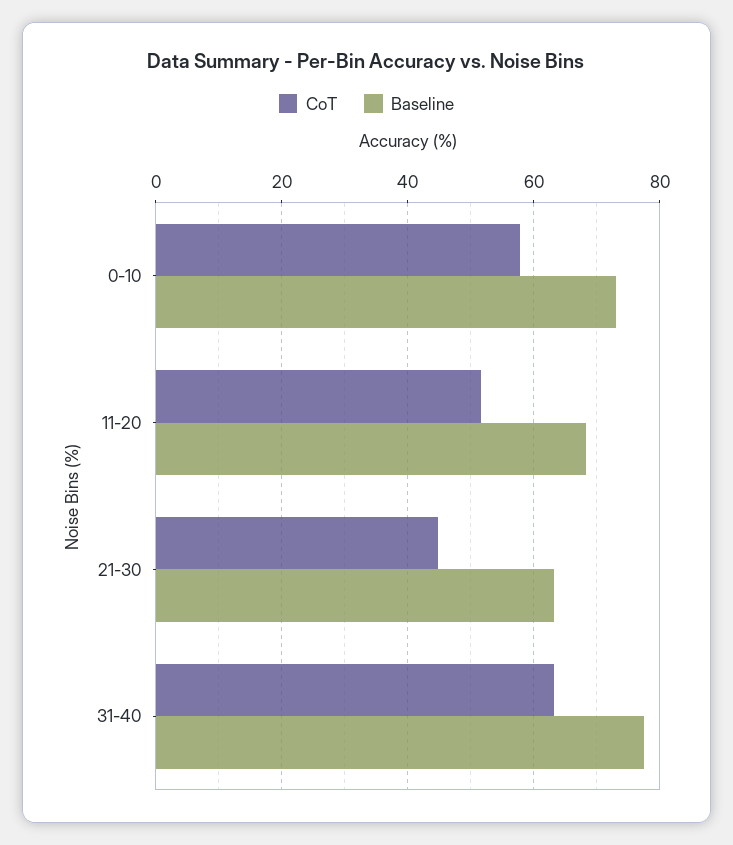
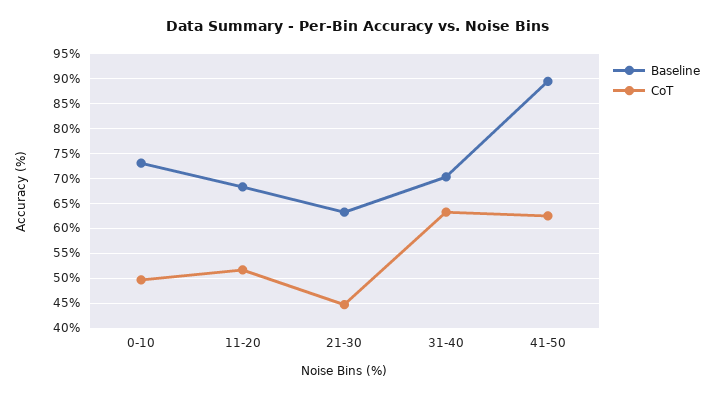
CoT, 0-10: 58 -> 50
Baseline, 31-40: 78 -> 70
Baseline, 41-50: none -> 90
CoT, 41-50: none -> 62.5

